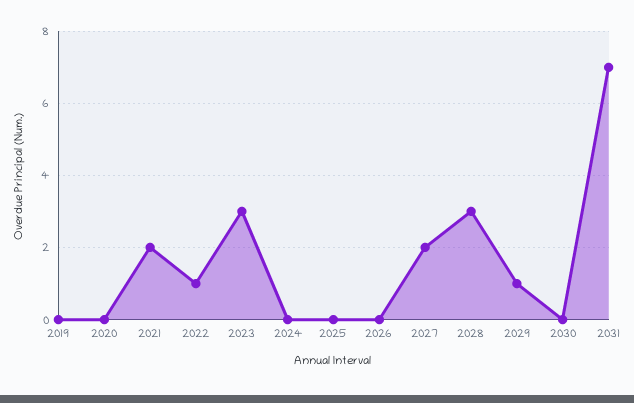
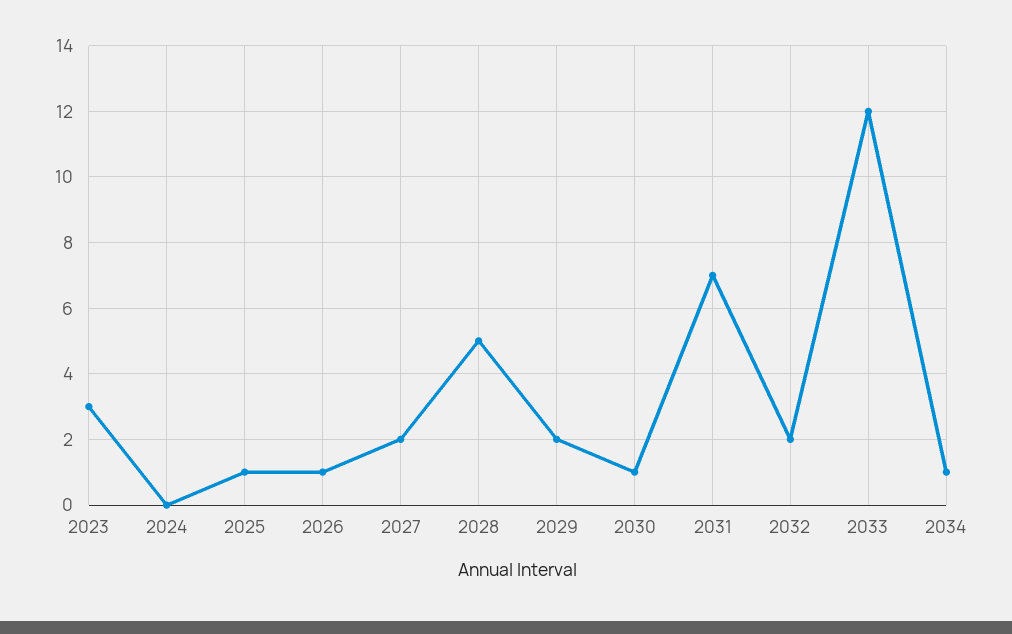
2019: 0 -> none
2020: 0 -> none
2021: 2 -> none
2022: 1 -> none
2025: 0 -> 1
2026: 0 -> 1
2028: 3 -> 5
2029: 1 -> 2
2030: 0 -> 1
2032: none -> 2
2033: none -> 12
2034: none -> 1

